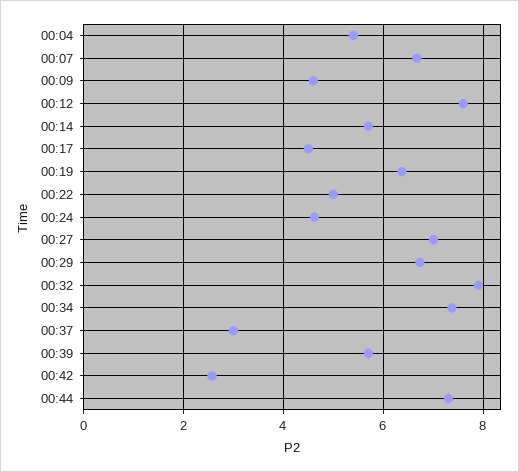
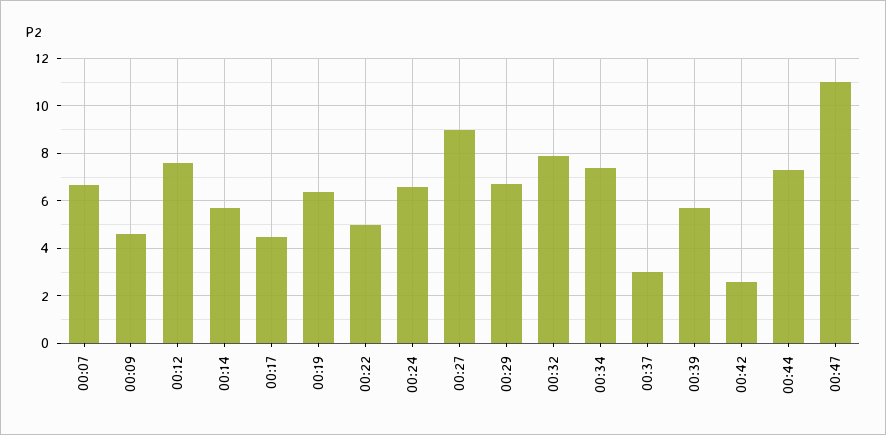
00:04: 5.4 -> none
00:24: 4.6 -> 6.5
00:27: 7 -> 9
00:47: none -> 11

